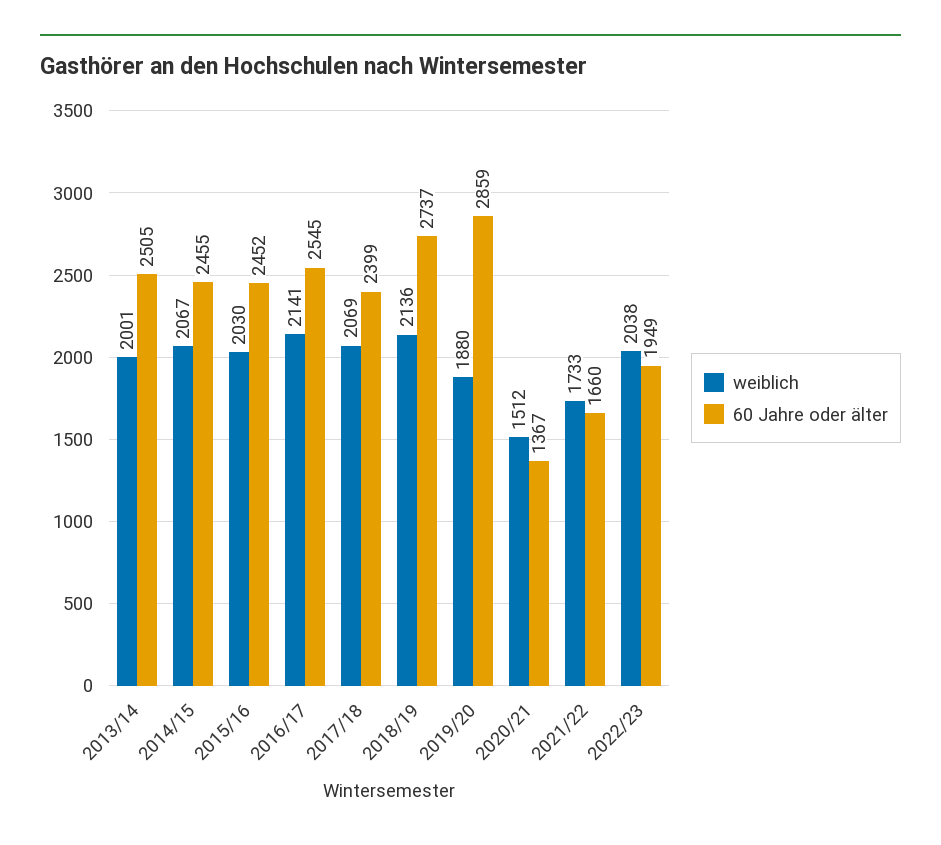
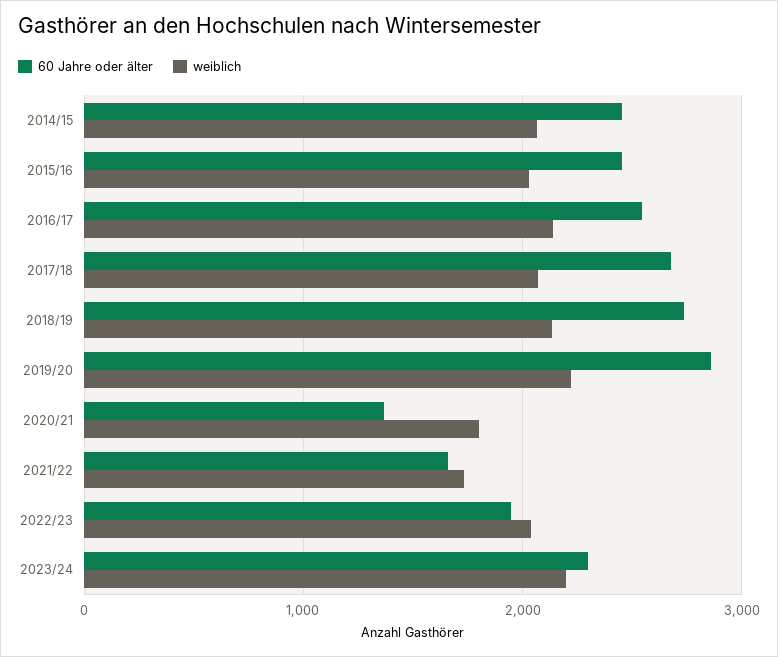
weiblich, 2013/14: 2001 -> none
60 Jahre oder älter, 2013/14: 2505 -> none
60 Jahre oder älter, 2017/18: 2399 -> 2700
weiblich, 2019/20: 1880 -> 2200
weiblich, 2020/21: 1512 -> 1800
60 Jahre oder älter, 2023/24: none -> 2300
weiblich, 2023/24: none -> 2200

